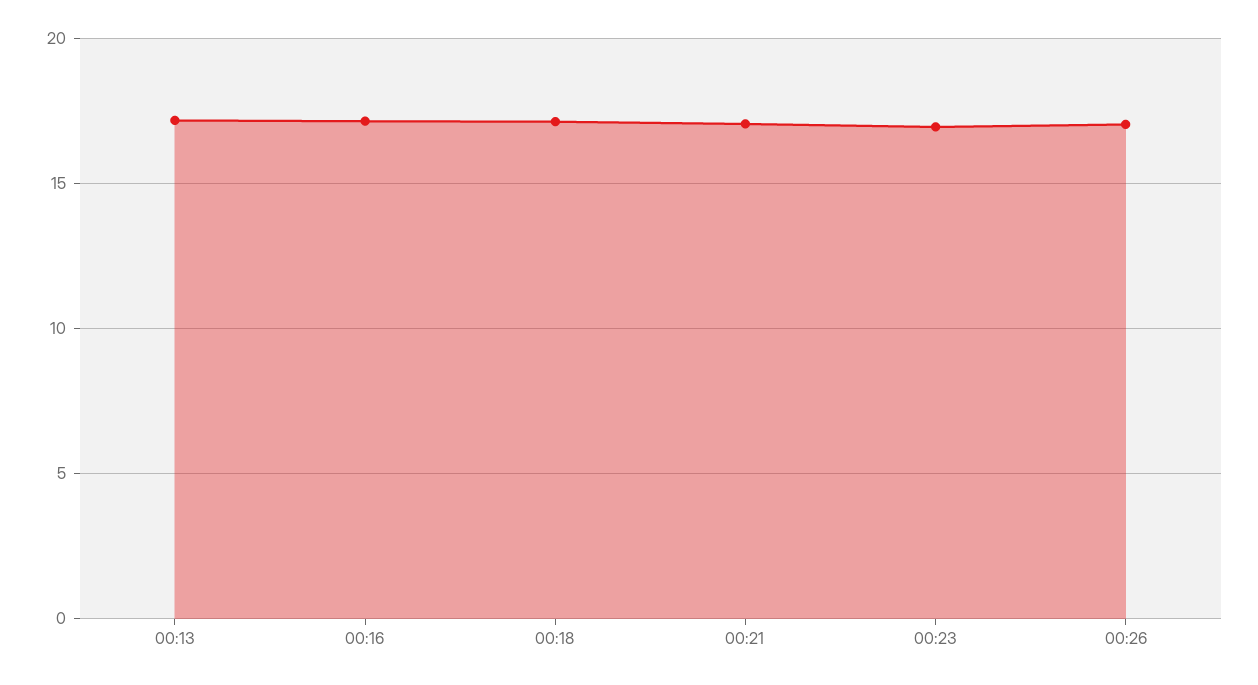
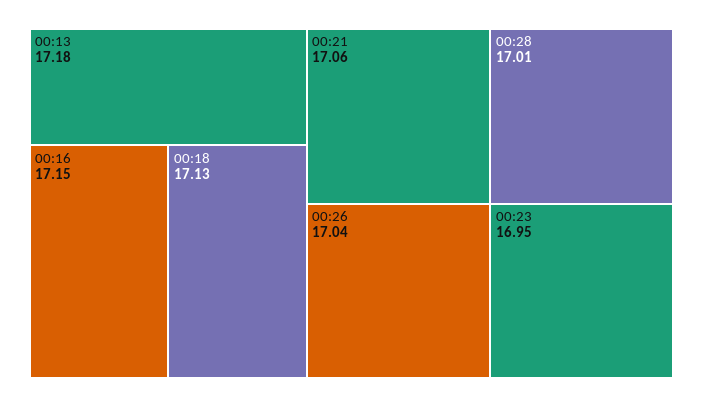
00:28: none -> 17.01

